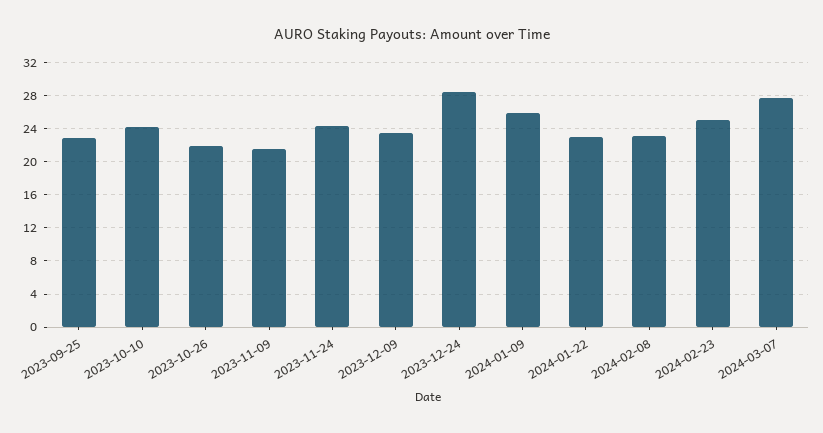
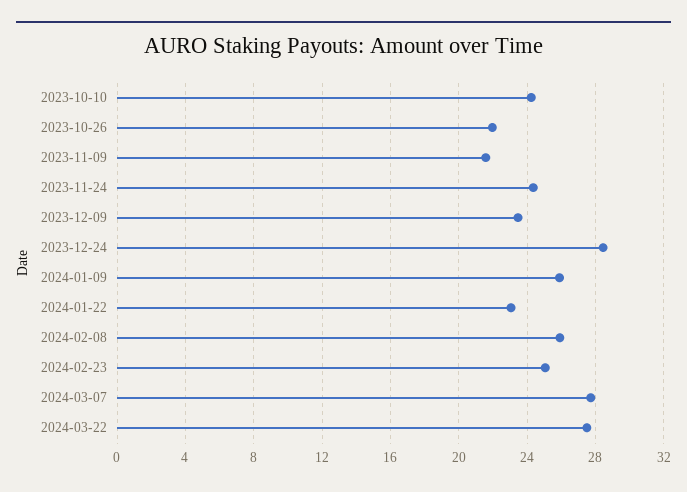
2023-09-25: 23 -> none
2024-02-08: 23 -> 26
2024-03-22: none -> 27.5

